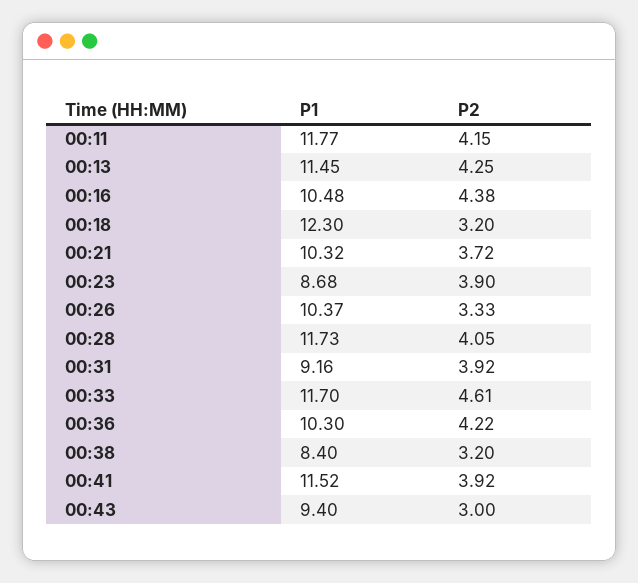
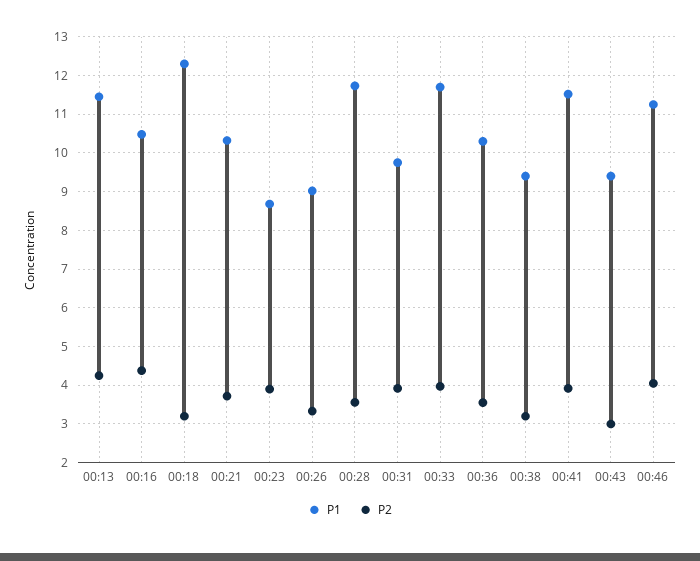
P1, 00:11: 11.77 -> none
P2, 00:11: 4.15 -> none
P1, 00:26: 10.37 -> 9
P2, 00:28: 4.05 -> 3.6
P1, 00:31: 9.16 -> 9.8
P2, 00:33: 4.61 -> 4
P2, 00:36: 4.22 -> 3.6
P1, 00:38: 8.4 -> 9.4
P1, 00:46: none -> 11.2
P2, 00:46: none -> 4

